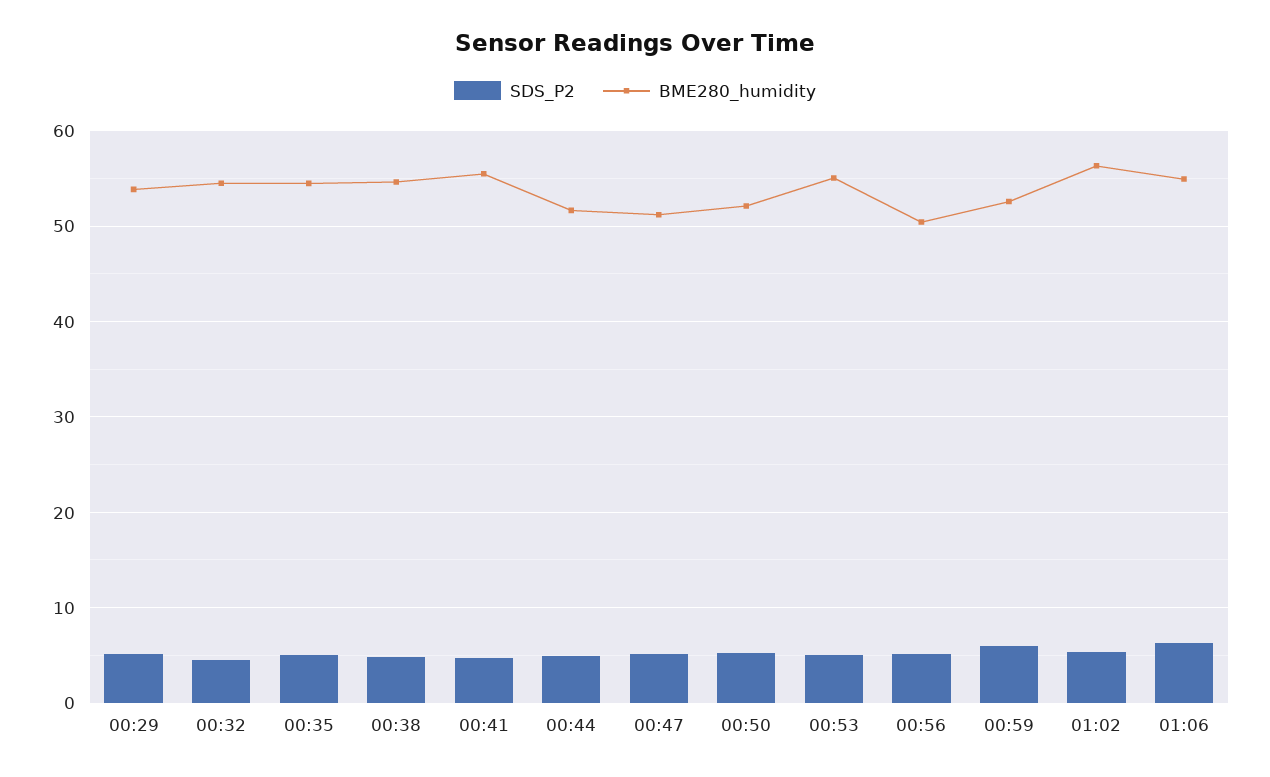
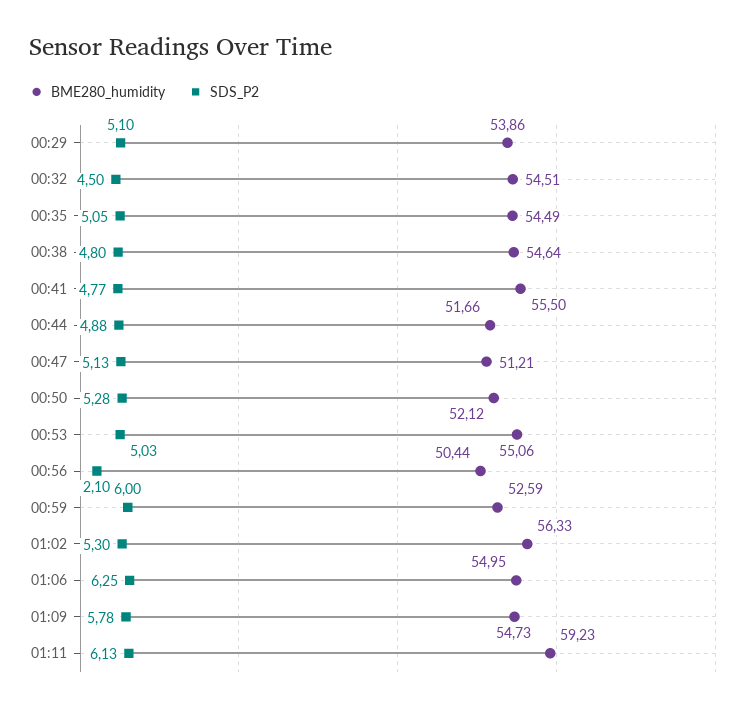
SDS_P2, 00:56: 5 -> 2.1
BME280_humidity, 01:09: none -> 54.73
SDS_P2, 01:09: none -> 5.78
BME280_humidity, 01:11: none -> 59.23
SDS_P2, 01:11: none -> 6.13

